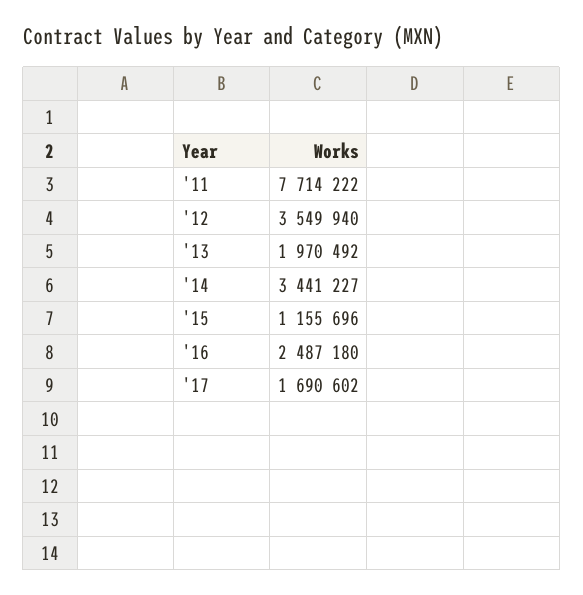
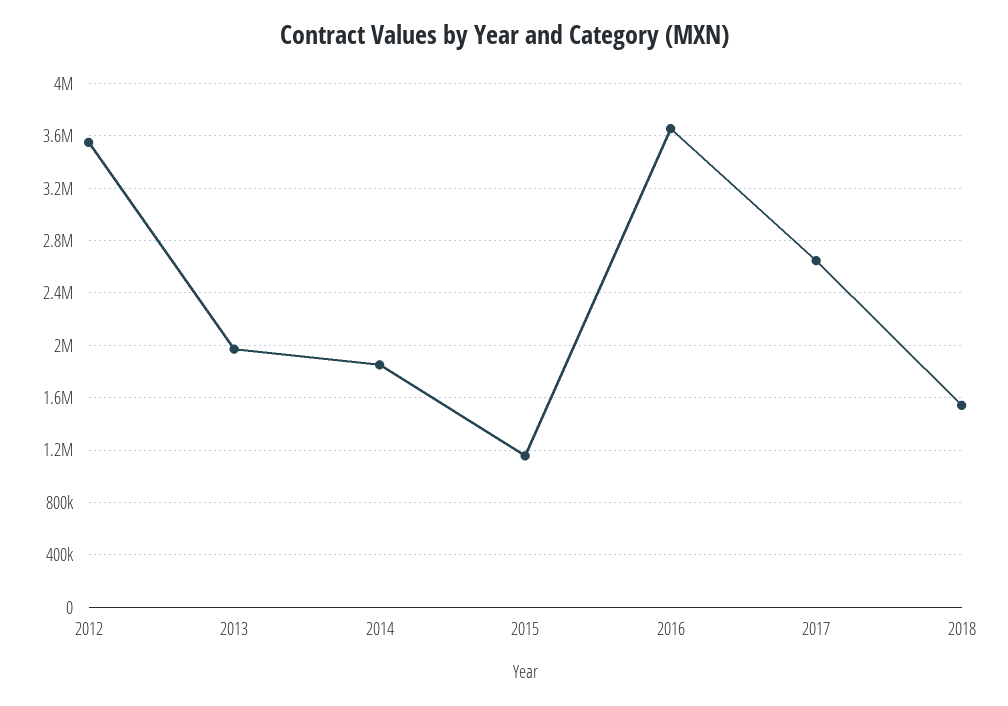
'11: 7714222 -> none
'14: 3441227 -> 1850000
'16: 2487180 -> 3650000
'17: 1690602 -> 2650000
2018: none -> 1550000

